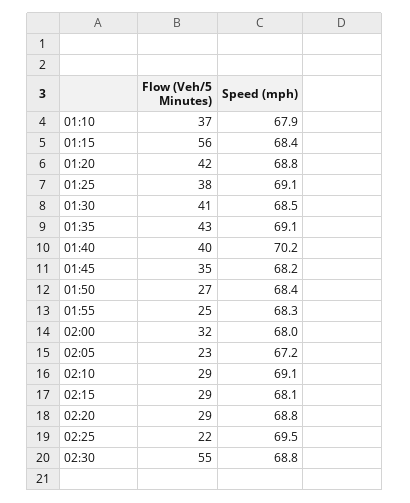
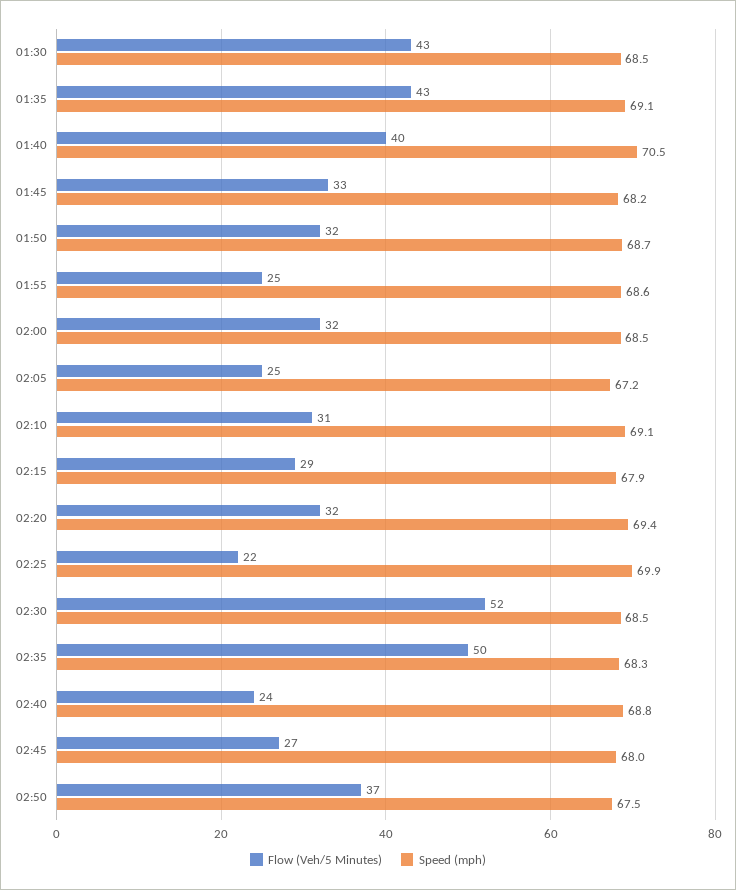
Flow (Veh/5 Minutes), 01:10: 37 -> none
Speed (mph), 01:10: 67.9 -> none
Flow (Veh/5 Minutes), 01:15: 56 -> none
Speed (mph), 01:15: 68.4 -> none
Flow (Veh/5 Minutes), 01:20: 42 -> none
Speed (mph), 01:20: 68.8 -> none
Flow (Veh/5 Minutes), 01:25: 38 -> none
Speed (mph), 01:25: 69.1 -> none
Flow (Veh/5 Minutes), 01:30: 41 -> 43
Speed (mph), 01:40: 70.2 -> 70.5
Flow (Veh/5 Minutes), 01:45: 35 -> 33
Flow (Veh/5 Minutes), 01:50: 27 -> 32
Speed (mph), 01:50: 68.4 -> 68.7
Speed (mph), 01:55: 68.3 -> 68.6
Speed (mph), 02:00: 68 -> 68.5
Flow (Veh/5 Minutes), 02:05: 23 -> 25
Flow (Veh/5 Minutes), 02:10: 29 -> 31
Speed (mph), 02:15: 68.1 -> 67.9
Flow (Veh/5 Minutes), 02:20: 29 -> 32
Speed (mph), 02:20: 68.8 -> 69.4
Speed (mph), 02:25: 69.5 -> 69.9
Flow (Veh/5 Minutes), 02:30: 55 -> 52
Speed (mph), 02:30: 68.8 -> 68.5
Flow (Veh/5 Minutes), 02:35: none -> 50
Speed (mph), 02:35: none -> 68.3
Flow (Veh/5 Minutes), 02:40: none -> 24
Speed (mph), 02:40: none -> 68.8
Flow (Veh/5 Minutes), 02:45: none -> 27
Speed (mph), 02:45: none -> 68
Flow (Veh/5 Minutes), 02:50: none -> 37
Speed (mph), 02:50: none -> 67.5

